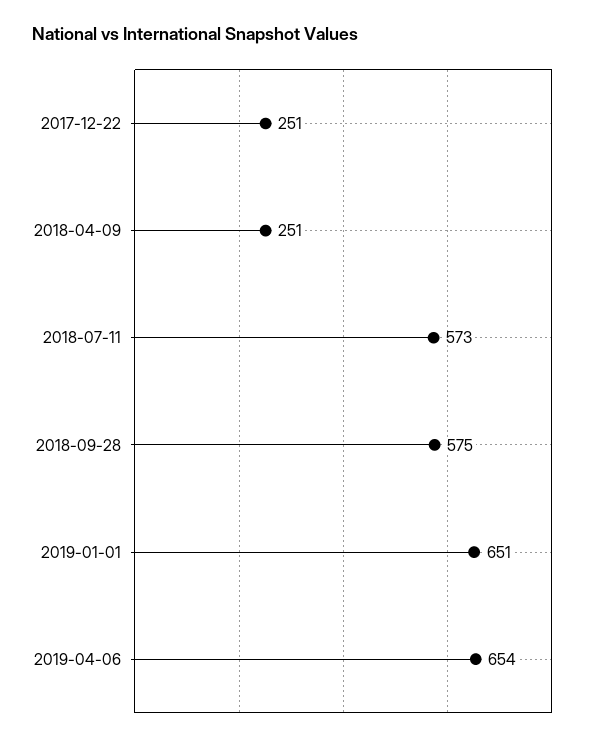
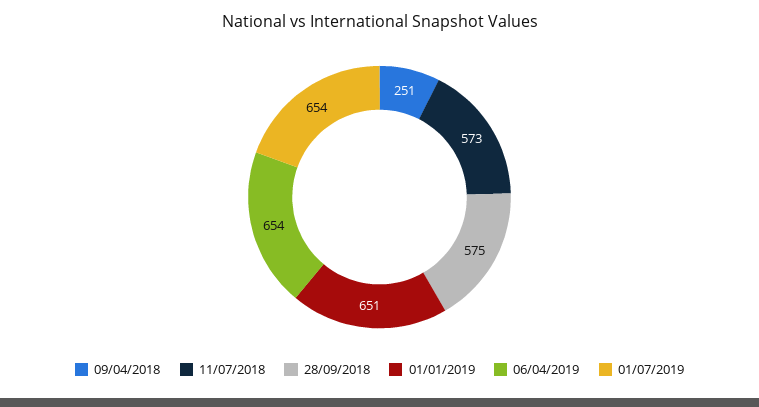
2017-12-22: 251 -> none
01/07/2019: none -> 654

